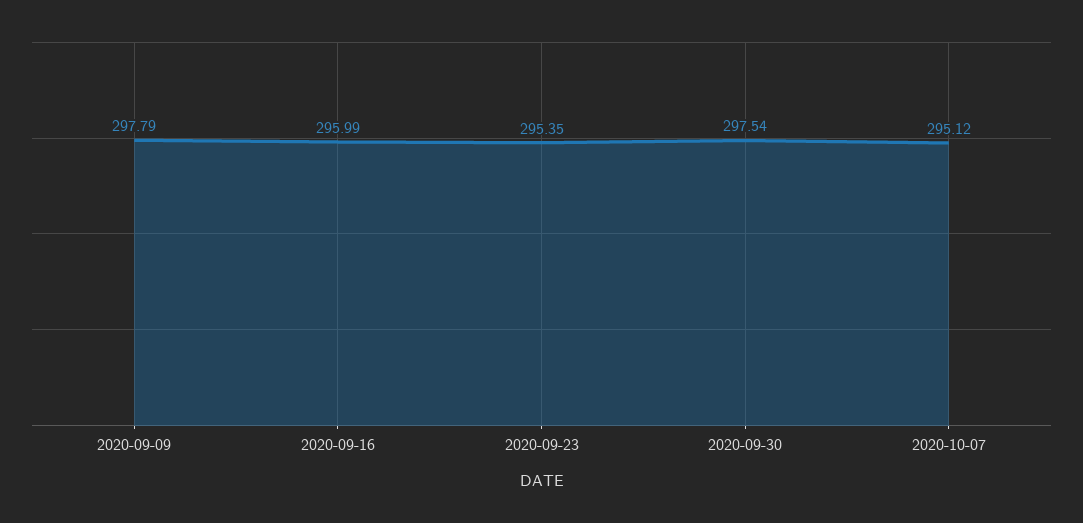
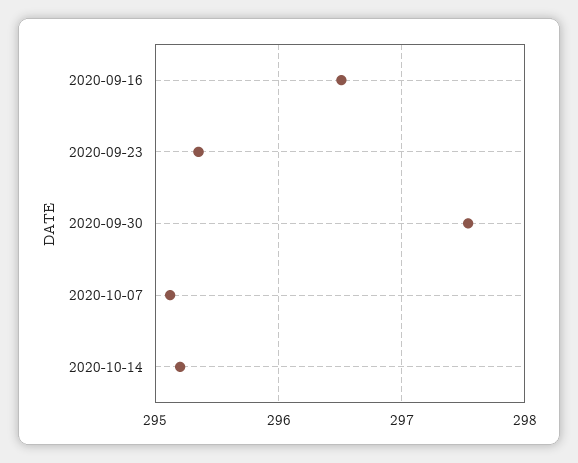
2020-09-09: 297.79 -> none
2020-09-16: 295.99 -> 296.5
2020-10-14: none -> 295.2

